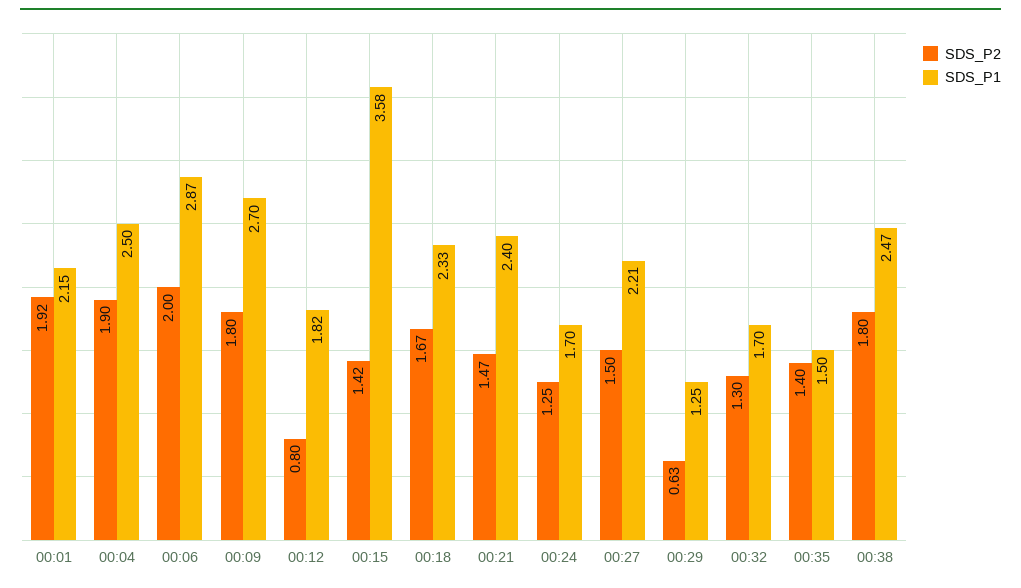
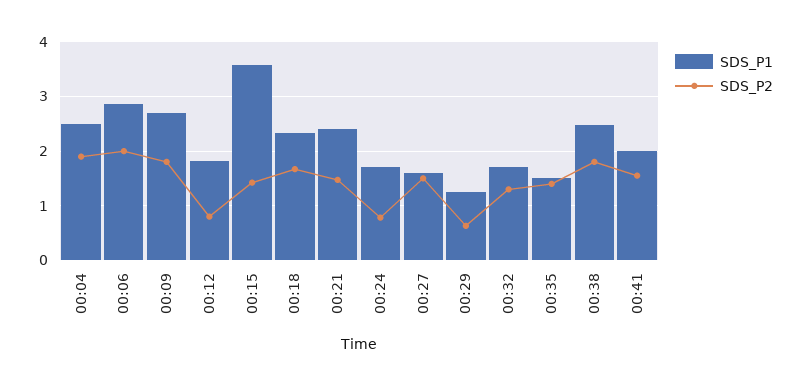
SDS_P2, 00:01: 1.92 -> none
SDS_P1, 00:01: 2.15 -> none
SDS_P2, 00:24: 1.25 -> 0.8
SDS_P1, 00:27: 2.21 -> 1.6
SDS_P1, 00:41: none -> 2
SDS_P2, 00:41: none -> 1.6

